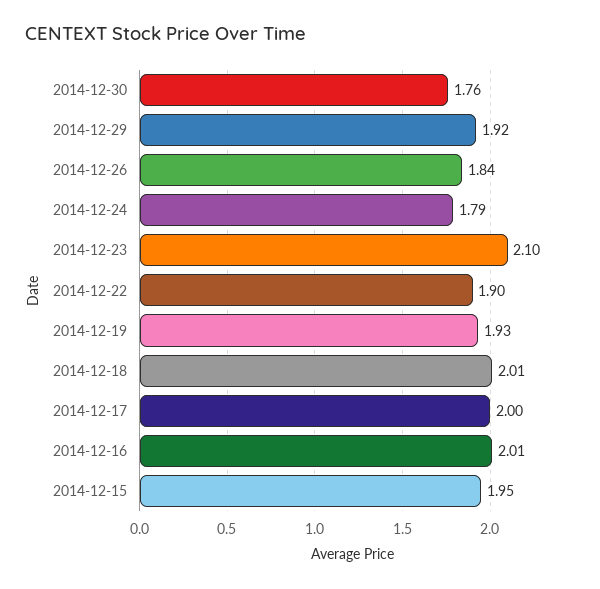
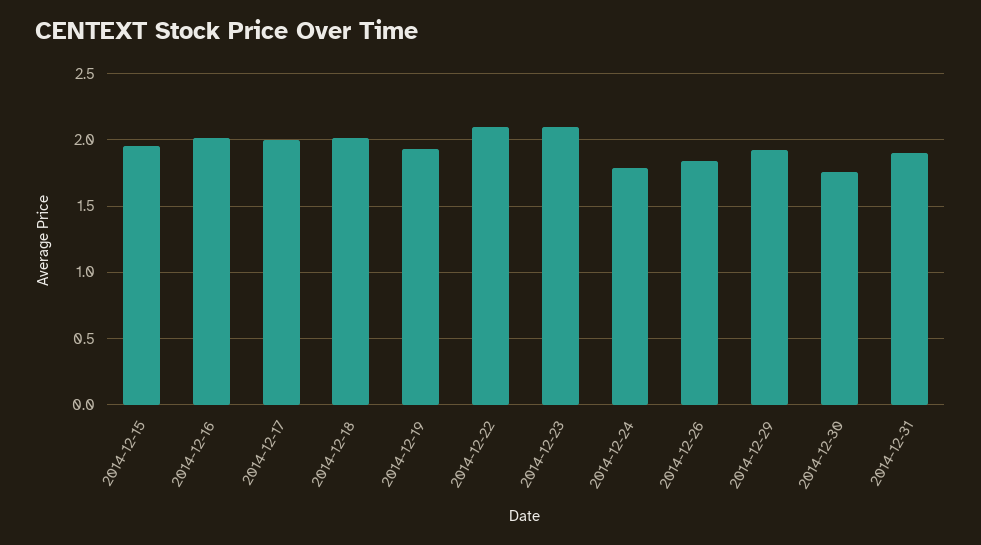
2014-12-22: 1.9 -> 2.1
2014-12-31: none -> 1.9

